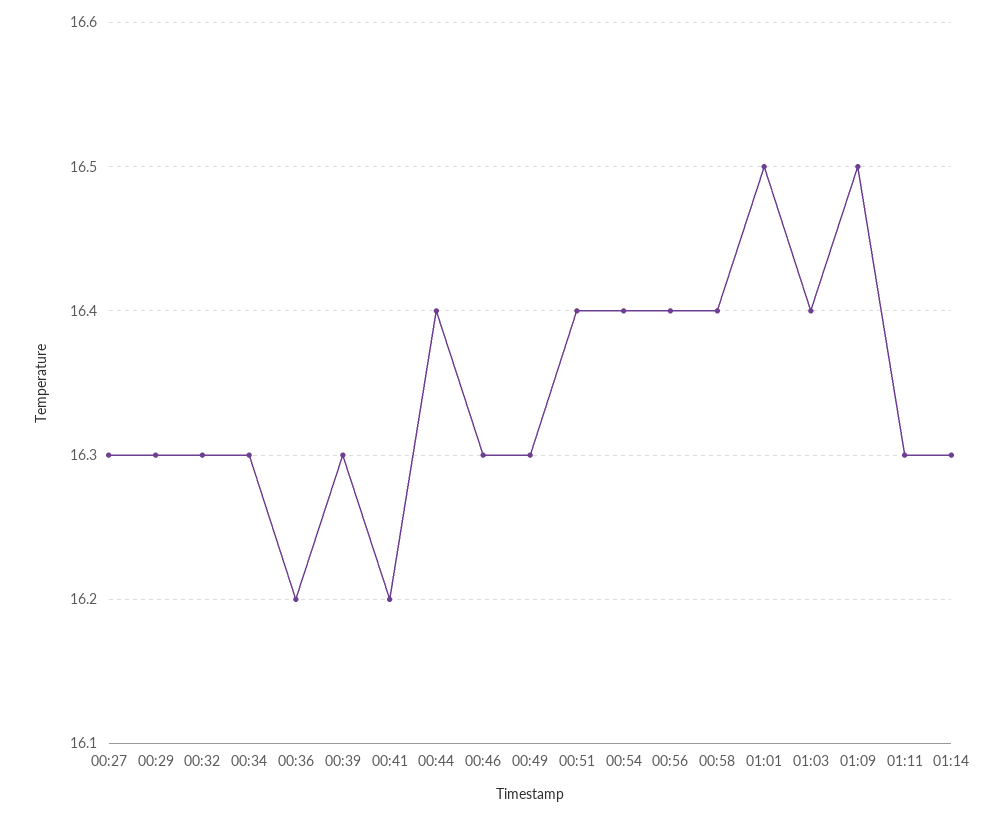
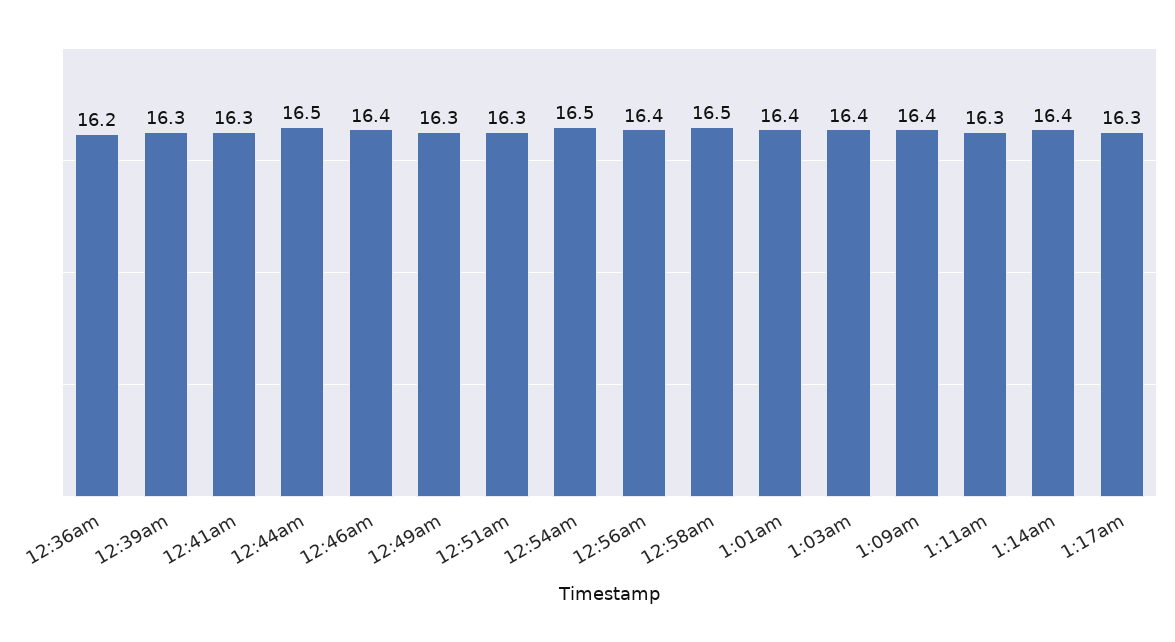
00:27: 16.3 -> none
00:29: 16.3 -> none
00:32: 16.3 -> none
00:34: 16.3 -> none
00:41: 16.2 -> 16.3
00:44: 16.4 -> 16.5
00:46: 16.3 -> 16.4
00:51: 16.4 -> 16.3
00:54: 16.4 -> 16.5
00:58: 16.4 -> 16.5
01:01: 16.5 -> 16.4
01:09: 16.5 -> 16.4
01:14: 16.3 -> 16.4
1:17am: none -> 16.3

